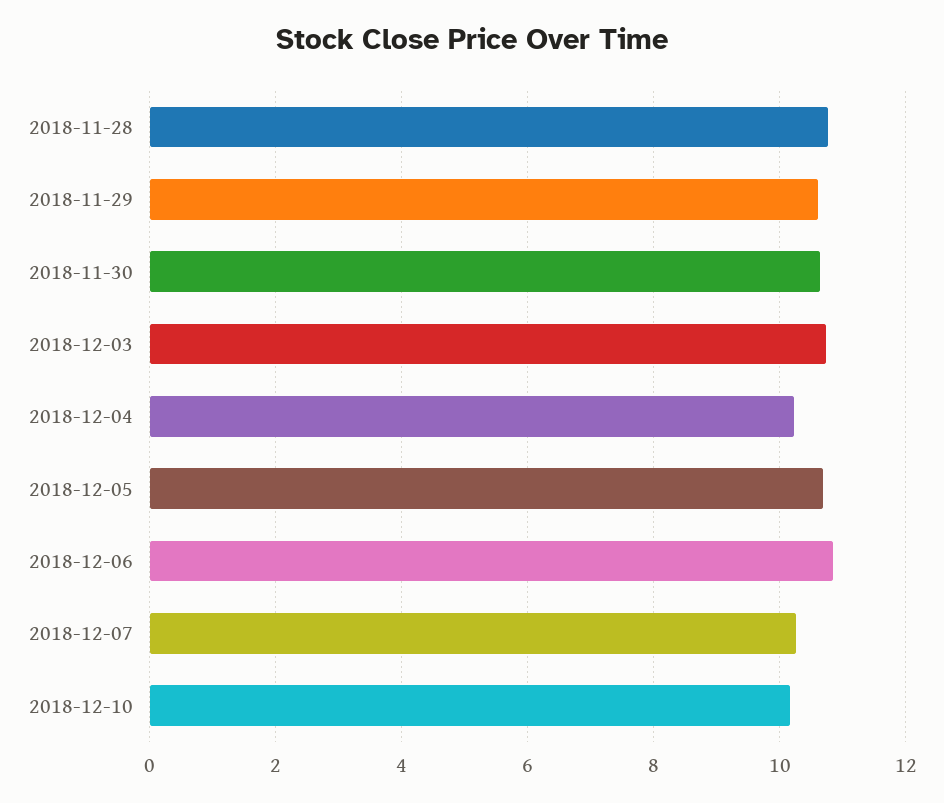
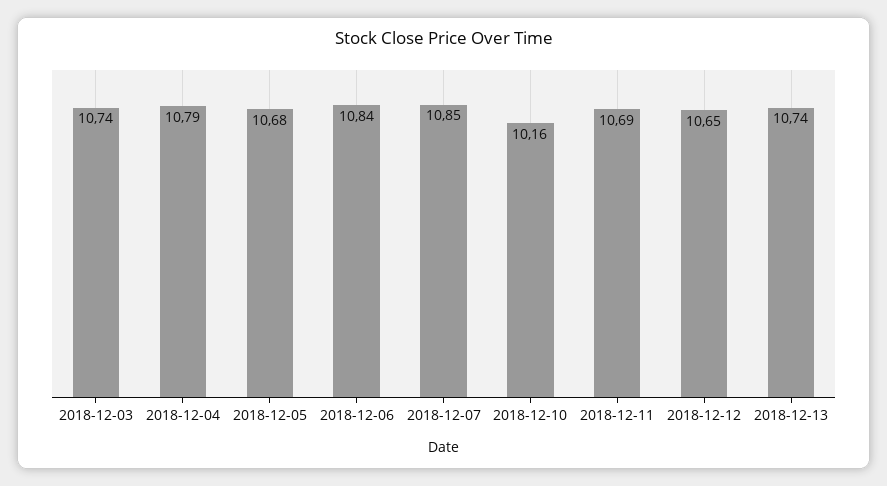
2018-11-28: 10.8 -> none
2018-11-29: 10.6 -> none
2018-11-30: 10.6 -> none
2018-12-04: 10.2 -> 10.79
2018-12-07: 10.2 -> 10.85
2018-12-11: none -> 10.69
2018-12-12: none -> 10.65
2018-12-13: none -> 10.74

